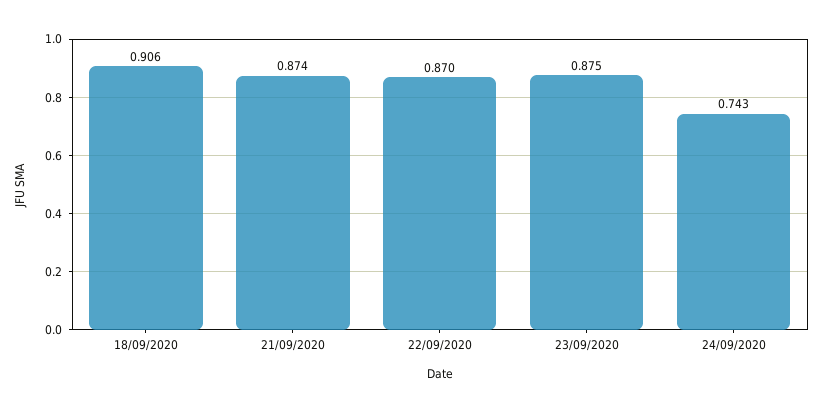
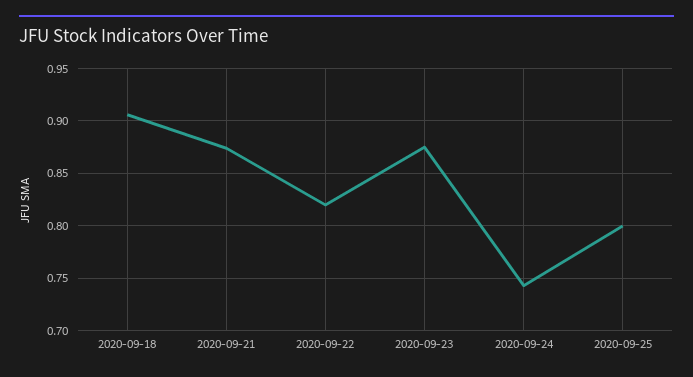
22/09/2020: 0.87 -> 0.82
2020-09-25: none -> 0.8

